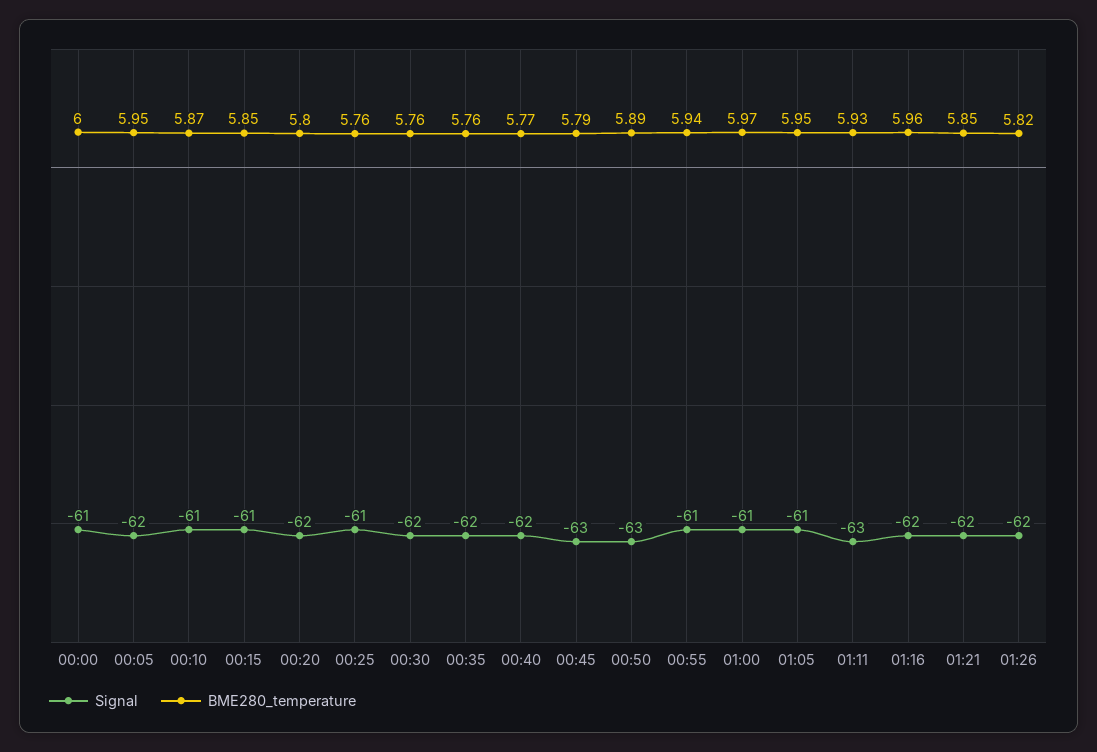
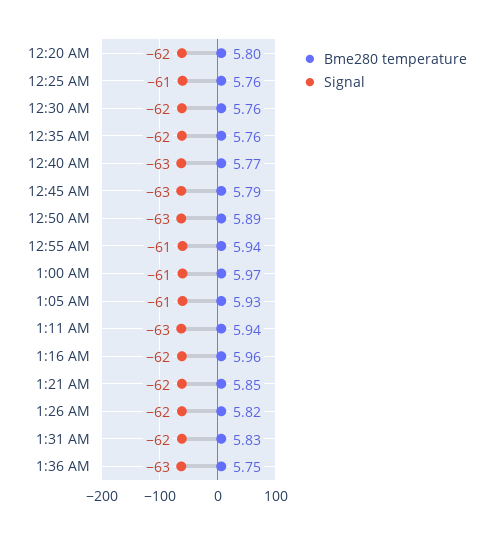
Signal, 00:00: -61 -> none
BME280_temperature, 00:00: 6 -> none
Signal, 00:05: -62 -> none
BME280_temperature, 00:05: 5.95 -> none
Signal, 00:10: -61 -> none
BME280_temperature, 00:10: 5.87 -> none
Signal, 00:15: -61 -> none
BME280_temperature, 00:15: 5.85 -> none
Signal, 00:40: -62 -> -63
BME280_temperature, 01:05: 5.95 -> 5.93
BME280_temperature, 01:11: 5.93 -> 5.94
BME280_temperature, 1:31 AM: none -> 5.83
Signal, 1:31 AM: none -> -62
BME280_temperature, 1:36 AM: none -> 5.75
Signal, 1:36 AM: none -> -63

